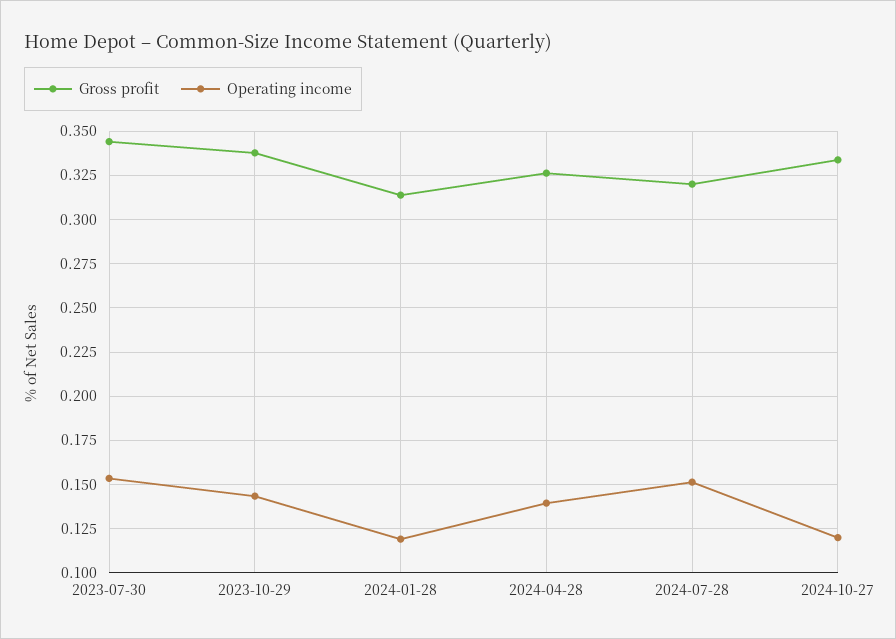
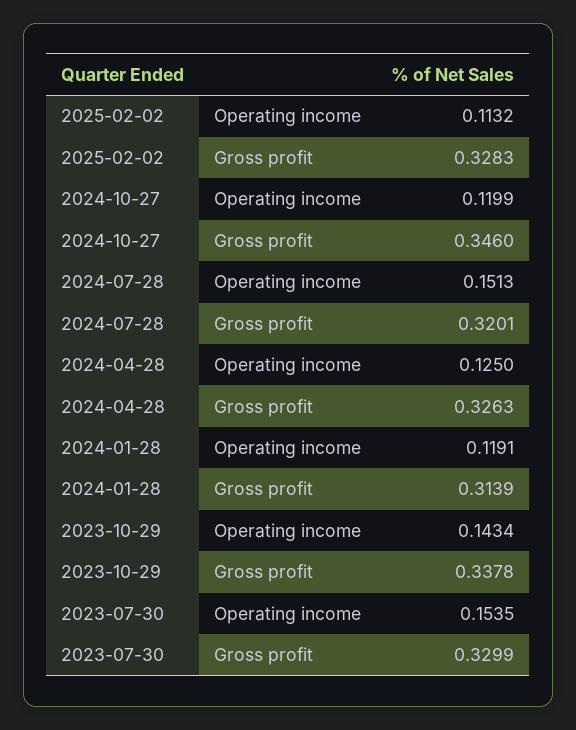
Gross profit, 2023-07-30: 0.345 -> 0.3299
Operating income, 2024-04-28: 0.14 -> 0.125
Gross profit, 2024-10-27: 0.335 -> 0.346
Operating income, 2025-02-02: none -> 0.1132
Gross profit, 2025-02-02: none -> 0.3283

